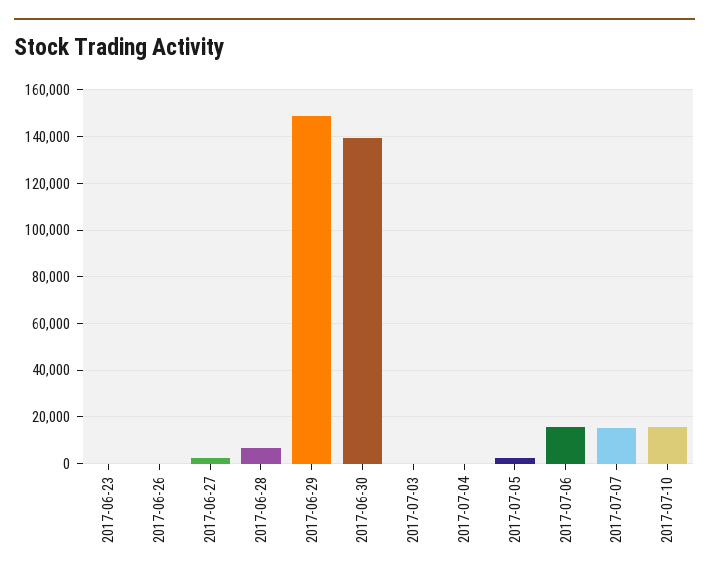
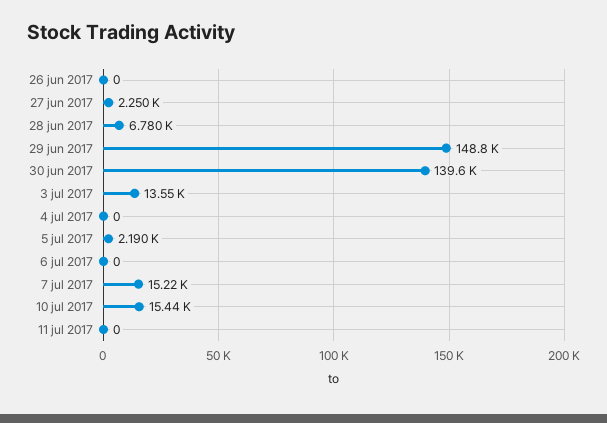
2017-06-23: 0 -> none
2017-07-03: 0 -> 13550
2017-07-06: 15000 -> 0
11 jul 2017: none -> 0

